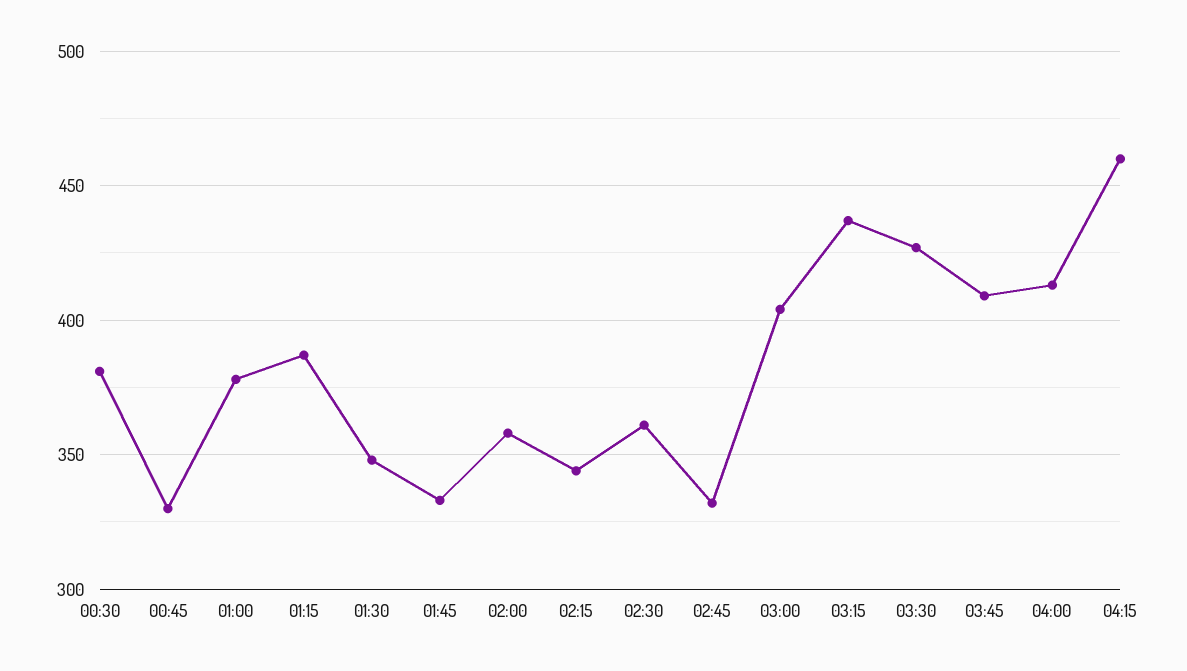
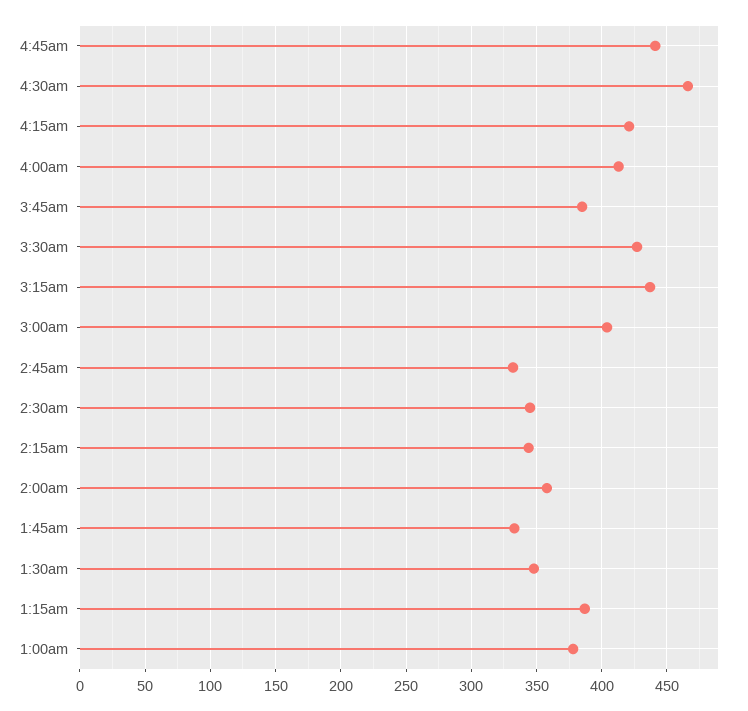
00:30: 380 -> none
00:45: 330 -> none
02:30: 360 -> 345
03:45: 410 -> 385
04:15: 460 -> 420
4:45am: none -> 440
4:30am: none -> 465

